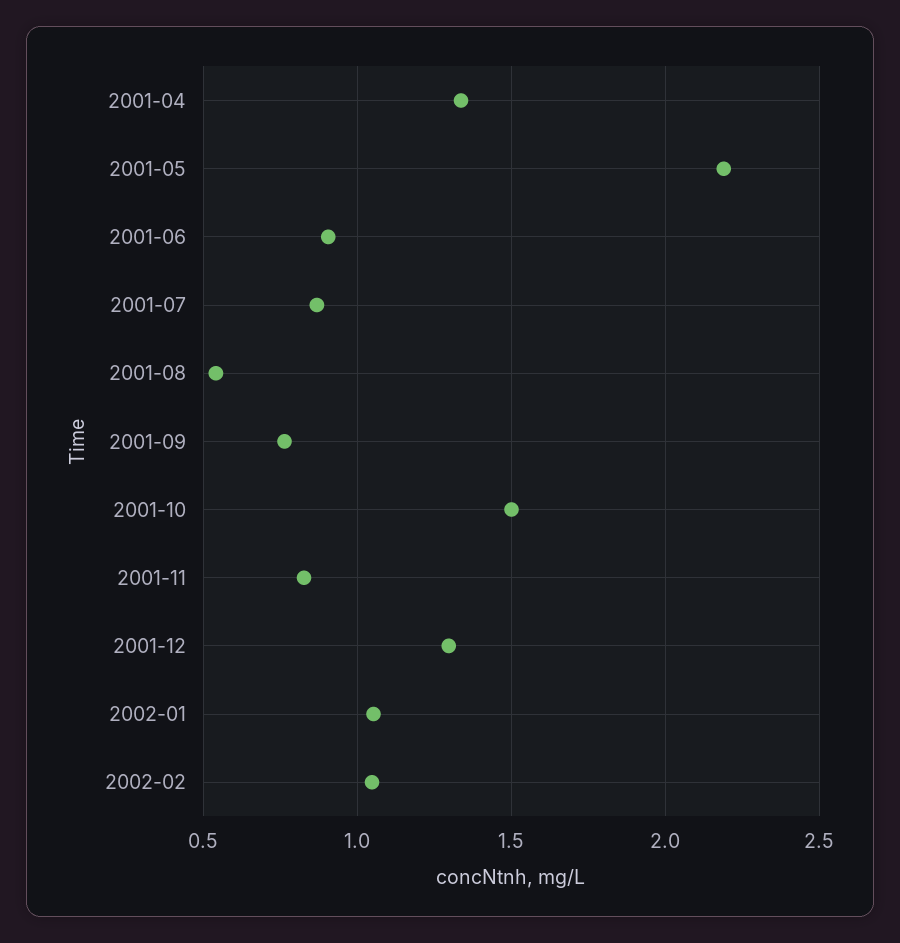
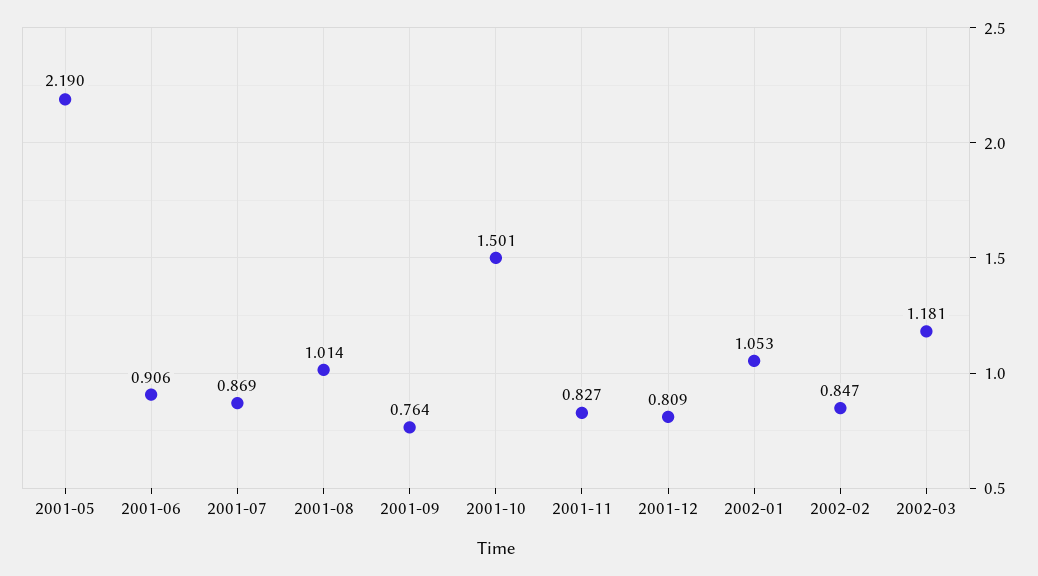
2001-04: 1.35 -> none
2001-08: 0.55 -> 1.014
2001-12: 1.3 -> 0.809
2002-02: 1.05 -> 0.847
2002-03: none -> 1.181

